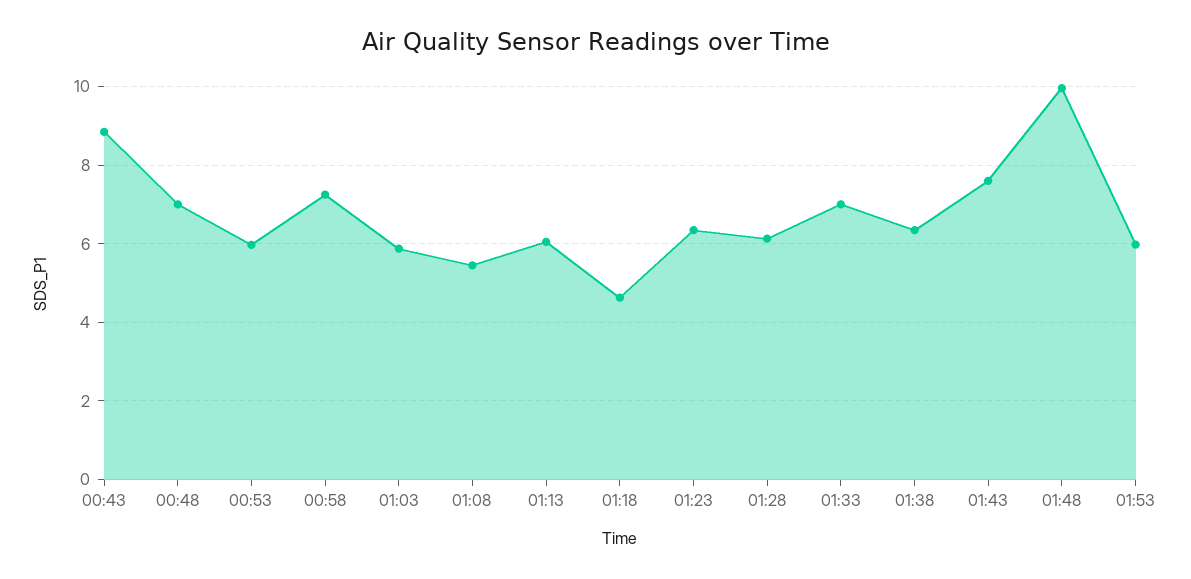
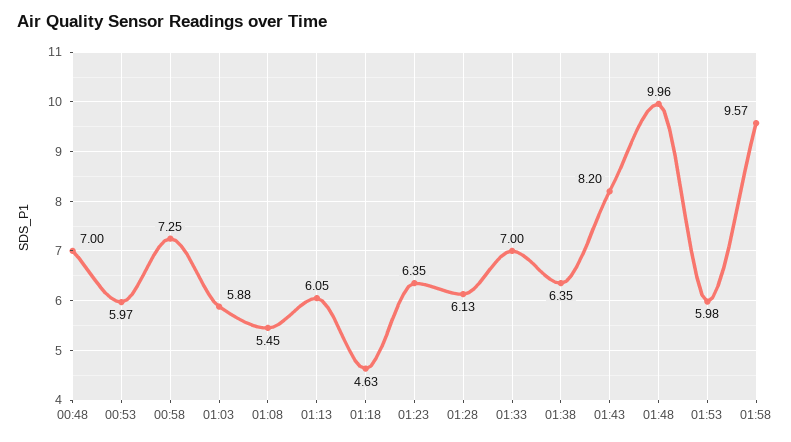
00:43: 8.8 -> none
01:43: 7.6 -> 8.2
01:58: none -> 9.57

